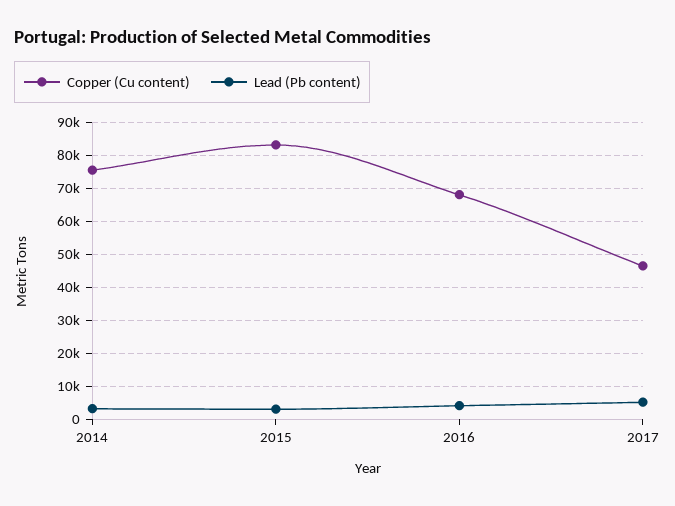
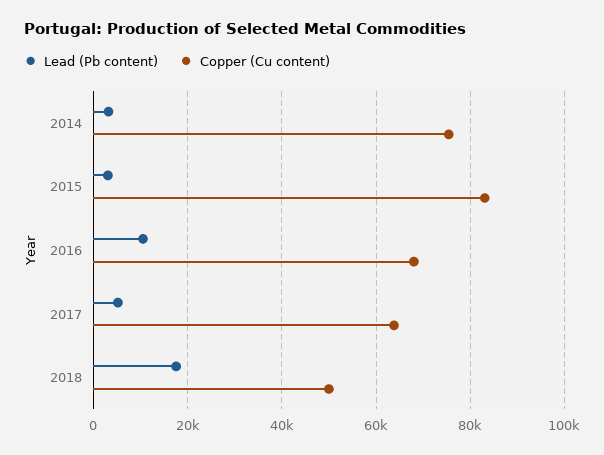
Lead (Pb content), 2016: 4000 -> 10000
Copper (Cu content), 2017: 46000 -> 64000
Lead (Pb content), 2018: none -> 18000
Copper (Cu content), 2018: none -> 50000

